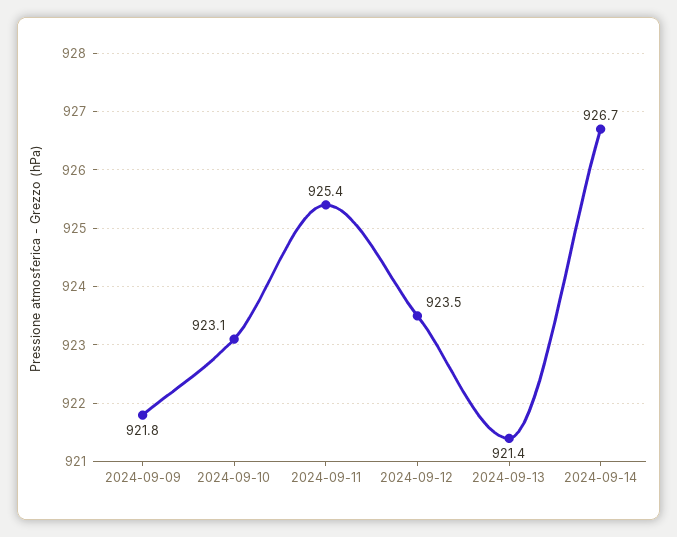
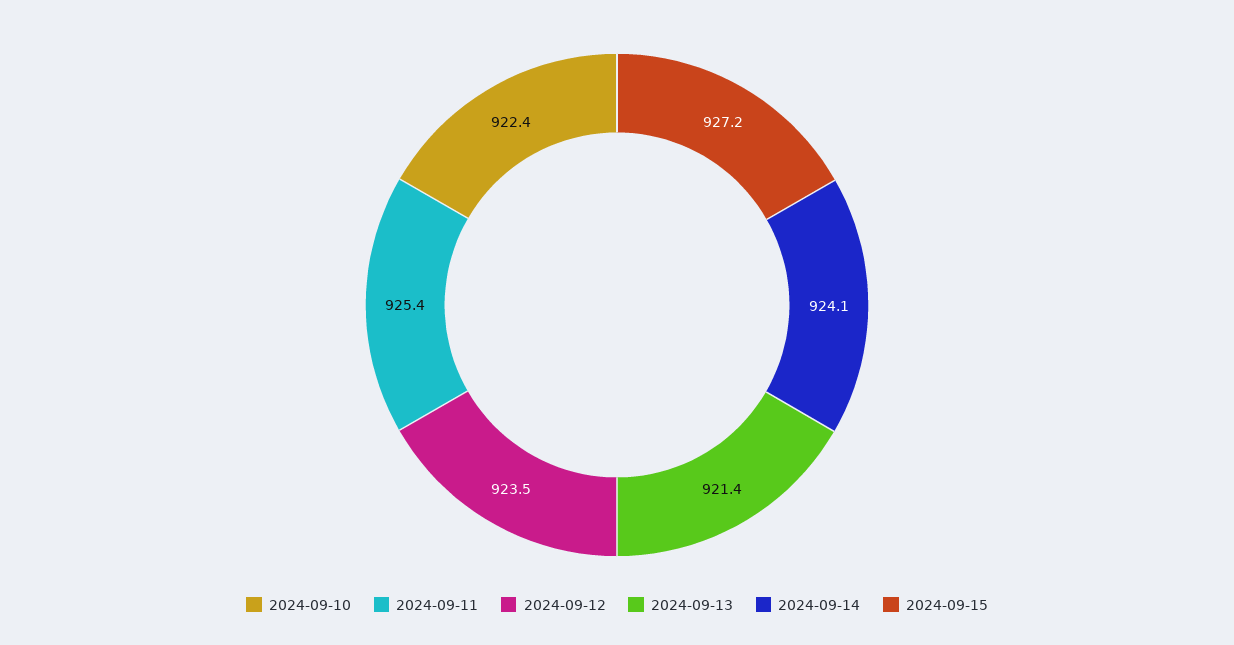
2024-09-09: 921.8 -> none
2024-09-10: 923.1 -> 922.4
2024-09-14: 926.7 -> 924.1
2024-09-15: none -> 927.2

